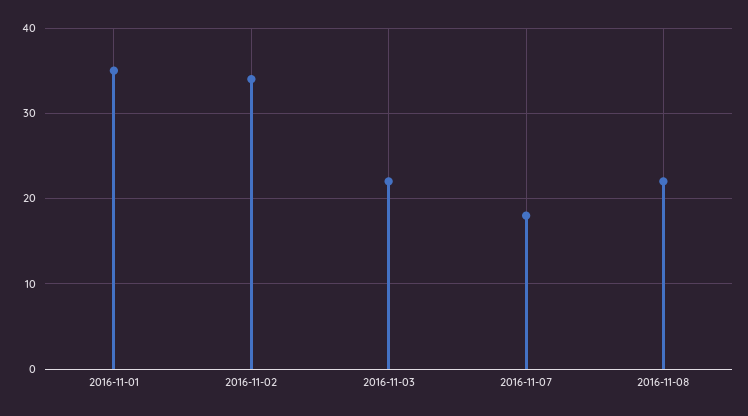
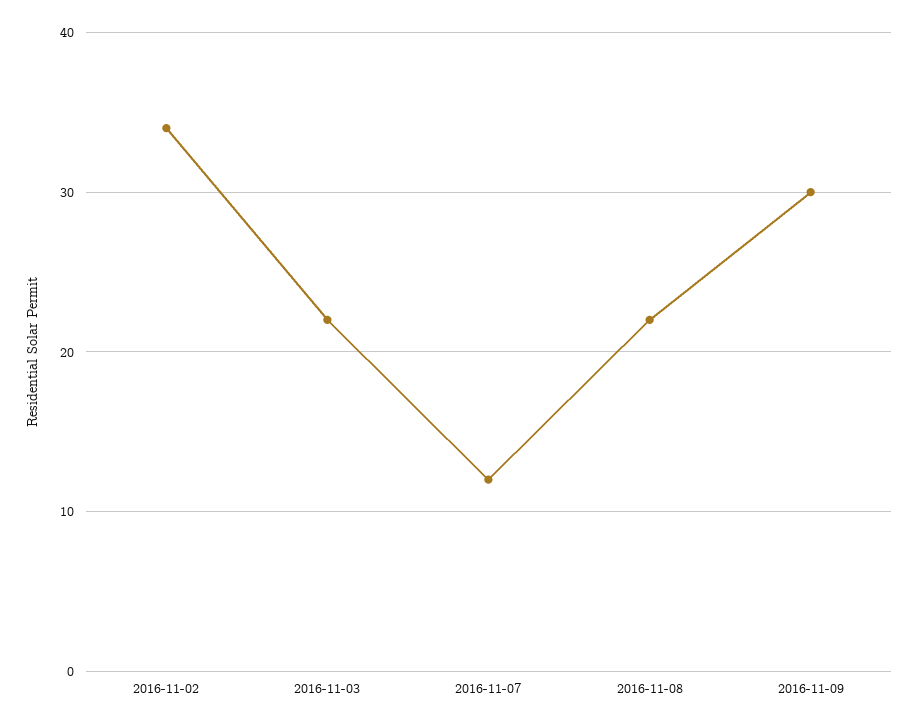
2016-11-01: 35 -> none
2016-11-07: 18 -> 12
2016-11-09: none -> 30

